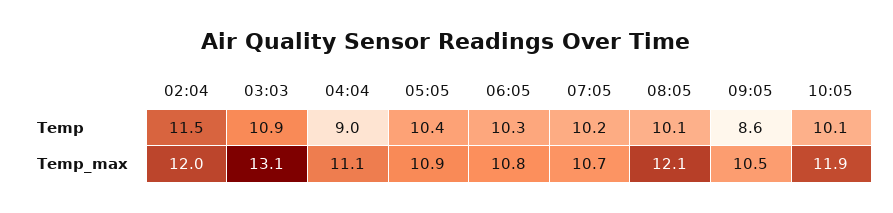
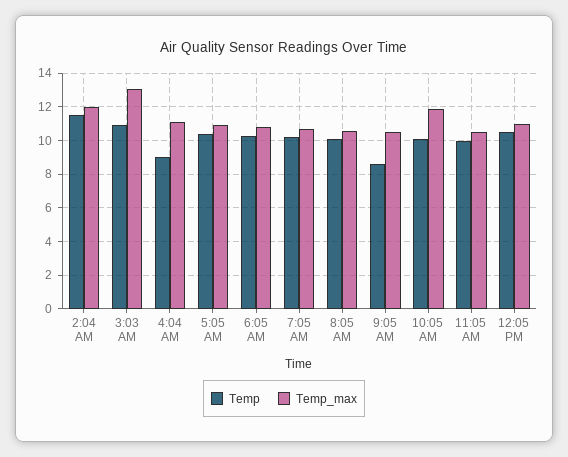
Temp_max, 08:05: 12.1 -> 10.5
Temp, 11:05 AM: none -> 10
Temp_max, 11:05 AM: none -> 10.5
Temp, 12:05 PM: none -> 10.5
Temp_max, 12:05 PM: none -> 11

